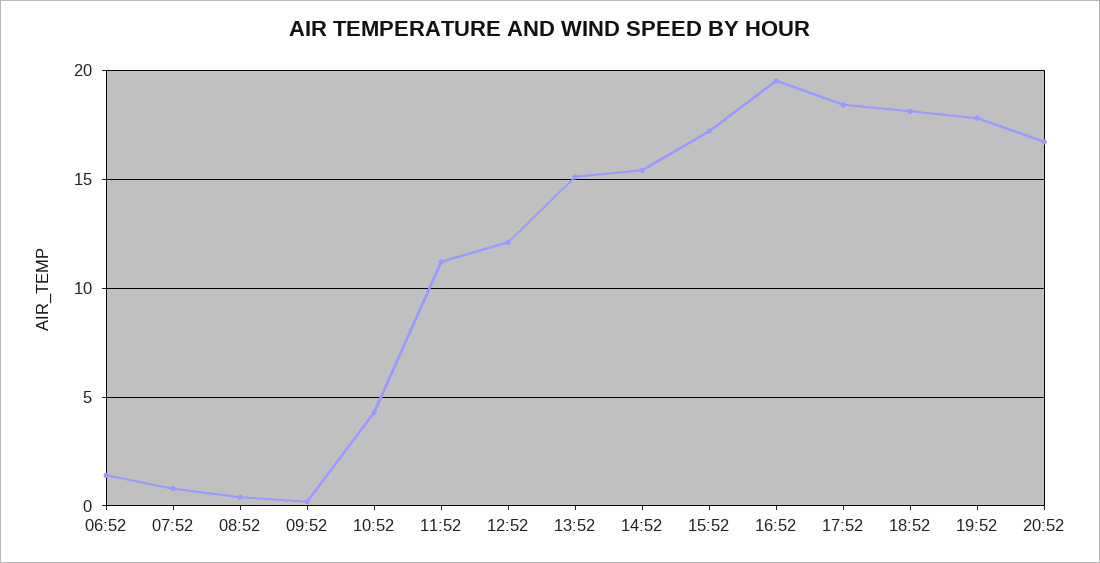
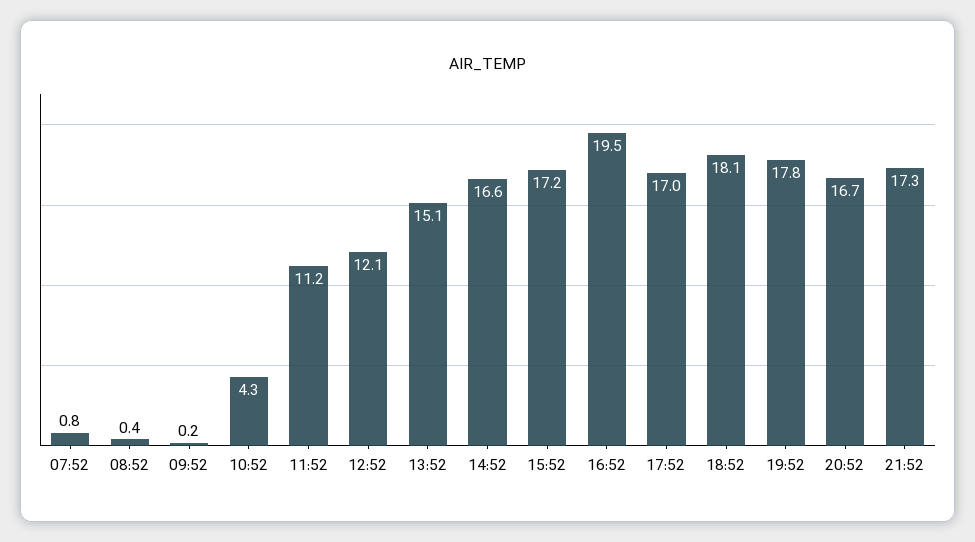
06:52: 1.5 -> none
14:52: 15.5 -> 16.6
17:52: 18.5 -> 17
21:52: none -> 17.3

